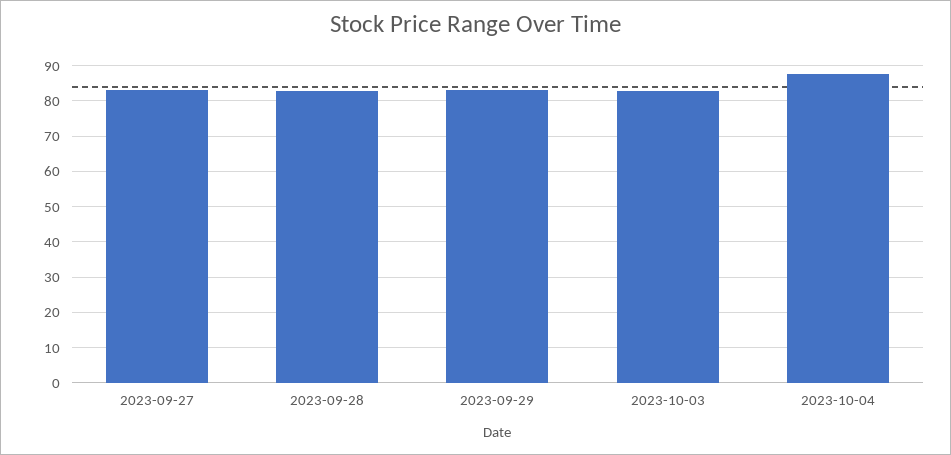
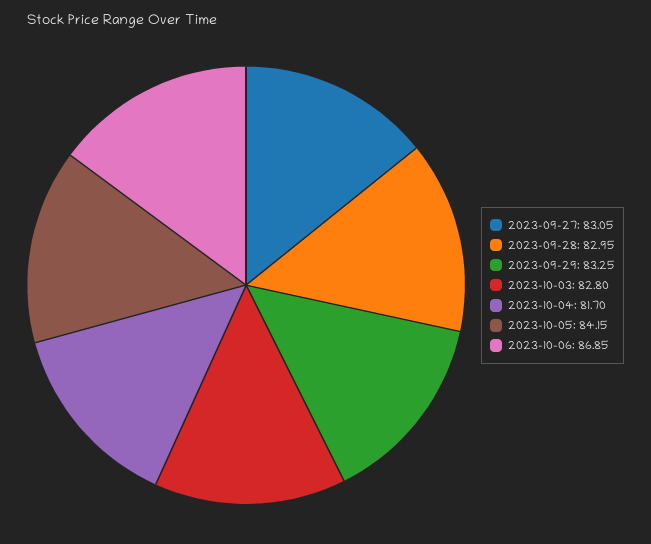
2023-10-04: 88 -> 81.7
2023-10-05: none -> 84.15
2023-10-06: none -> 86.85

